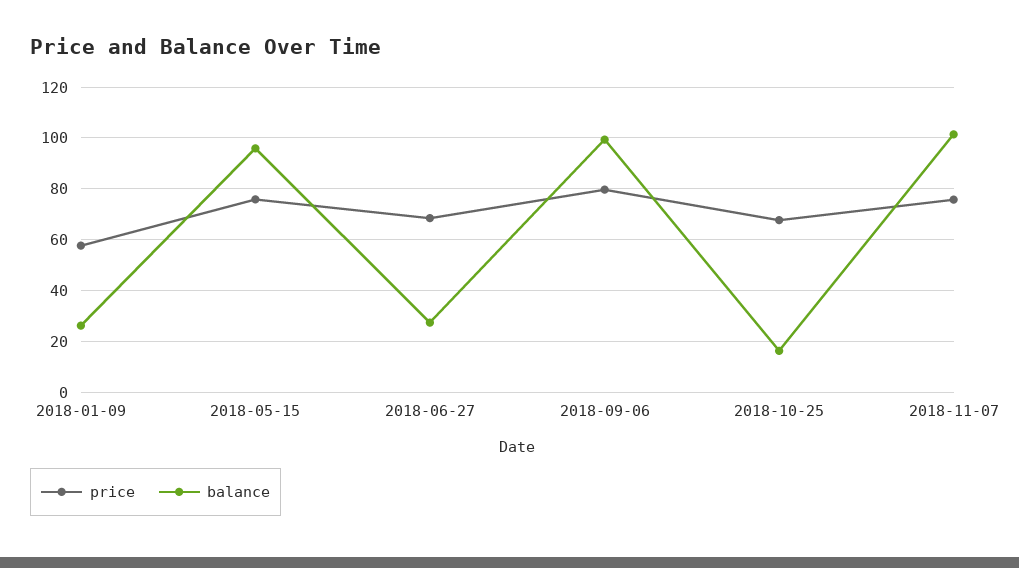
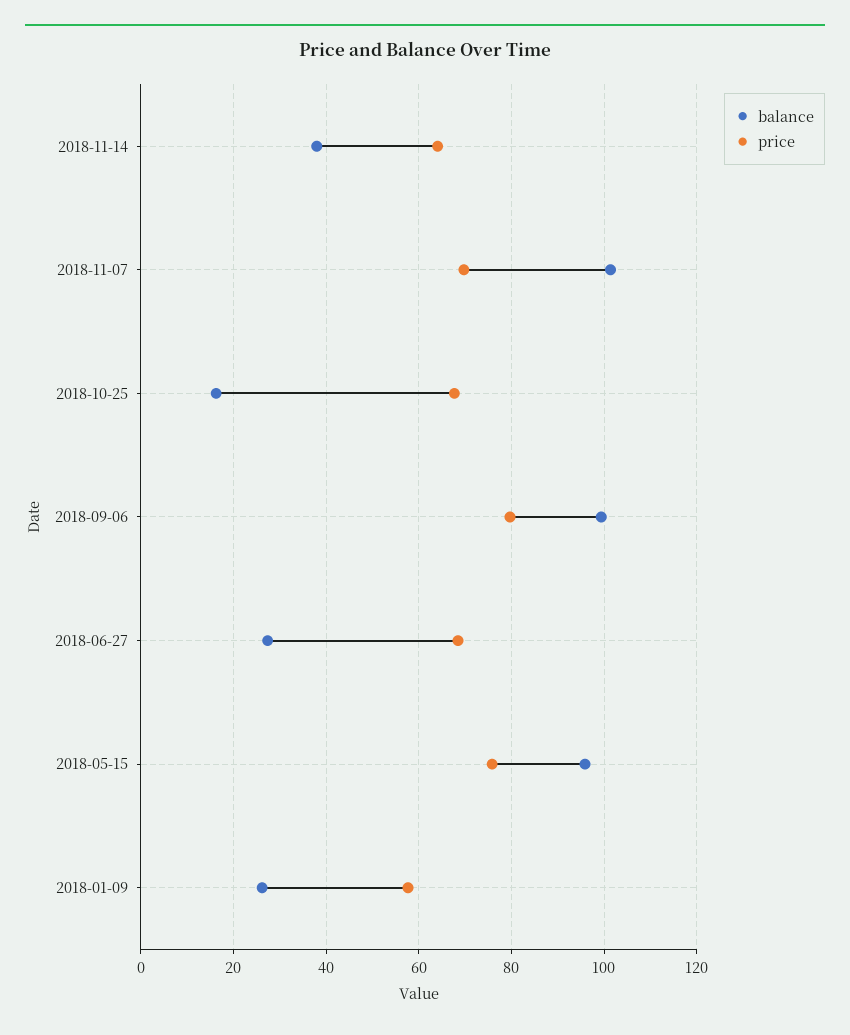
price, 2018-11-07: 75 -> 70
balance, 2018-11-14: none -> 38
price, 2018-11-14: none -> 64

